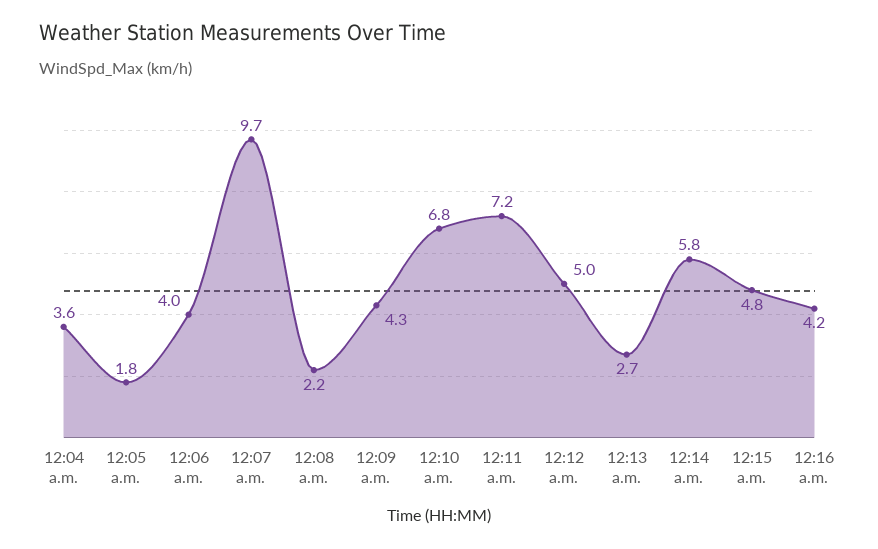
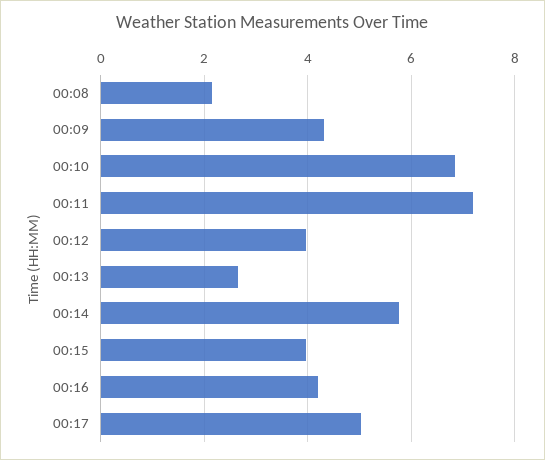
12:04 a.m.: 3.6 -> none
12:05 a.m.: 1.8 -> none
12:06 a.m.: 4 -> none
12:07 a.m.: 9.7 -> none
12:12 a.m.: 5 -> 4
12:15 a.m.: 4.8 -> 4
00:17: none -> 5

